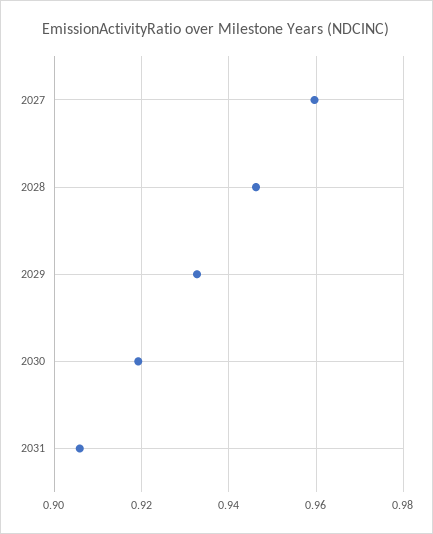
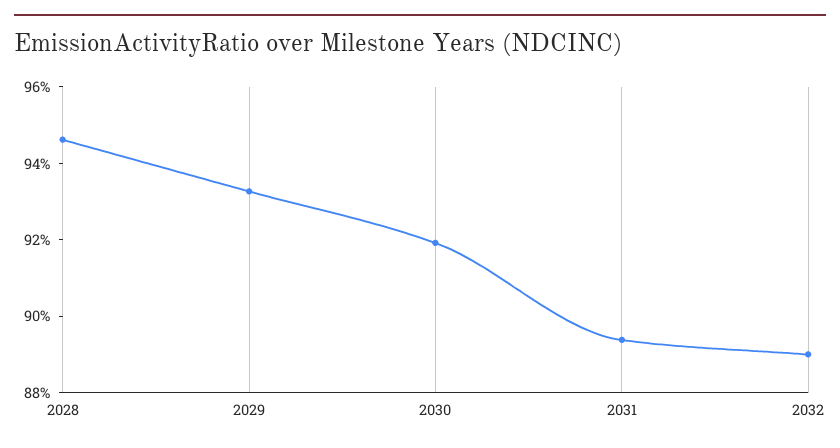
2027: 0.96 -> none
2031: 0.906 -> 0.895
2032: none -> 0.89

